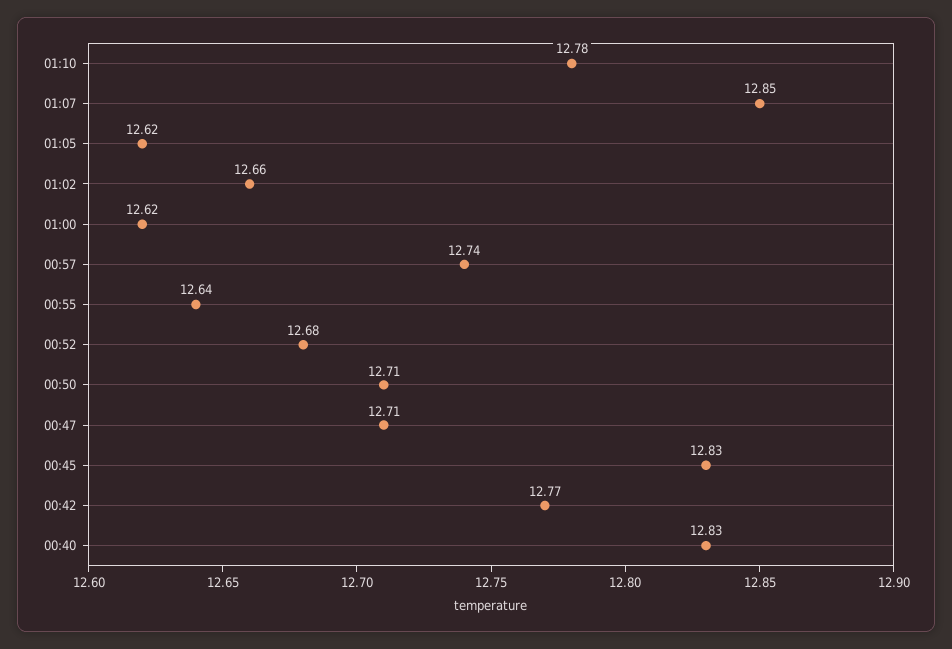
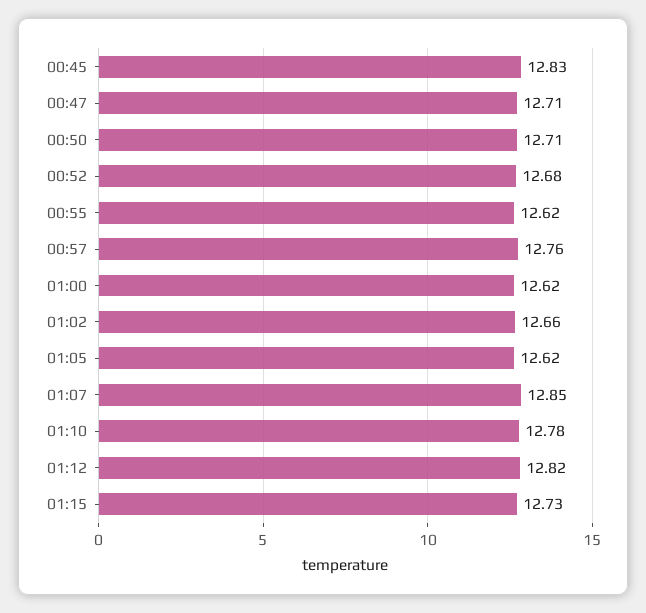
00:57: 12.74 -> 12.76
00:55: 12.64 -> 12.62
00:42: 12.77 -> none
00:40: 12.83 -> none
01:12: none -> 12.82
01:15: none -> 12.73

